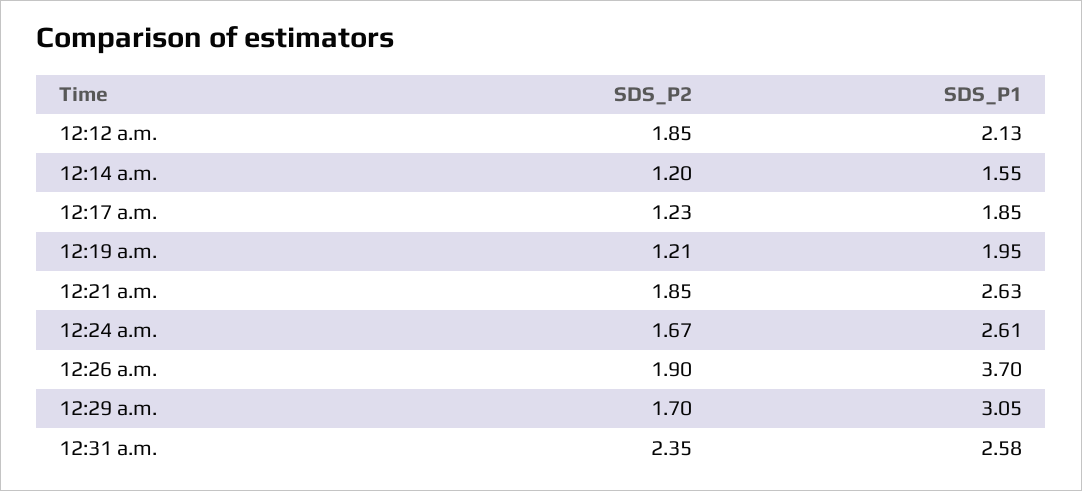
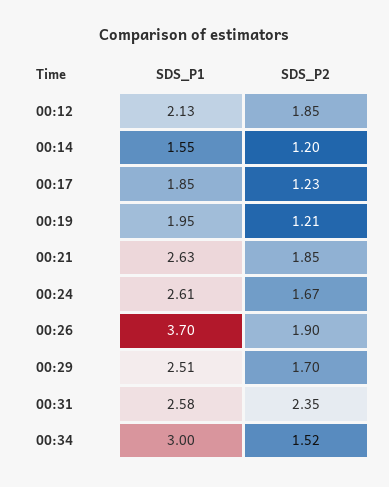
SDS_P1, 12:29 a.m.: 3.05 -> 2.51
SDS_P1, 00:34: none -> 3
SDS_P2, 00:34: none -> 1.52

